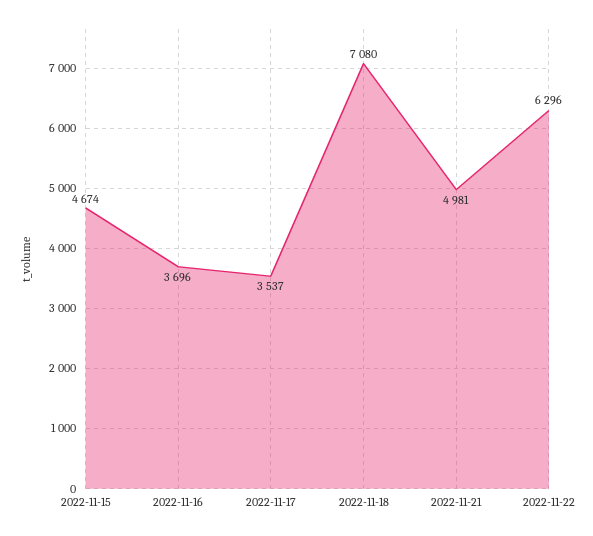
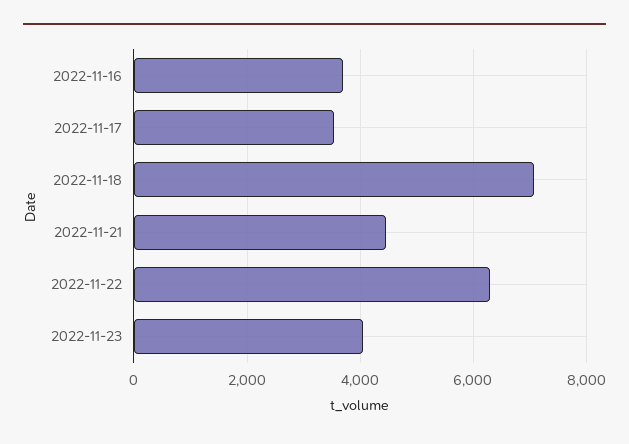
2022-11-15: 4674 -> none
2022-11-21: 4981 -> 4400
2022-11-23: none -> 4000

